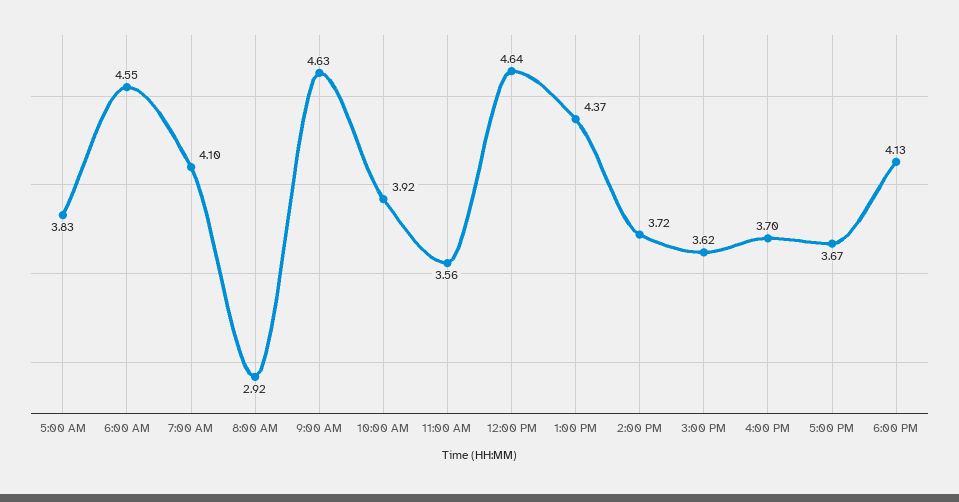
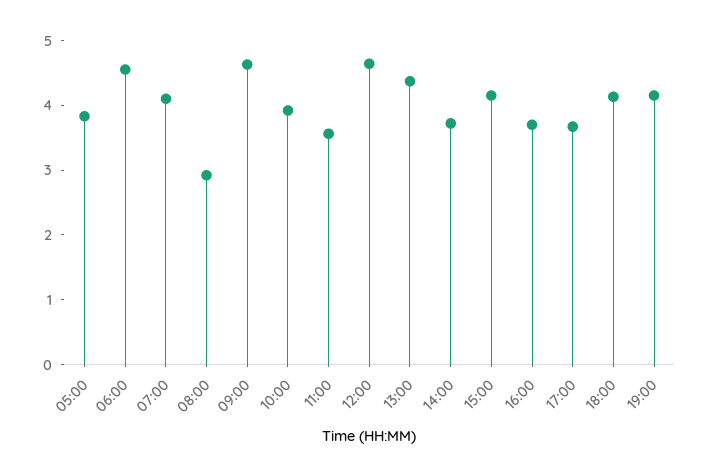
3:00 PM: 3.62 -> 4.2
19:00: none -> 4.2

